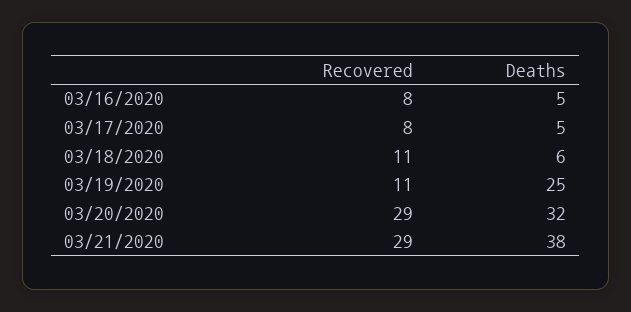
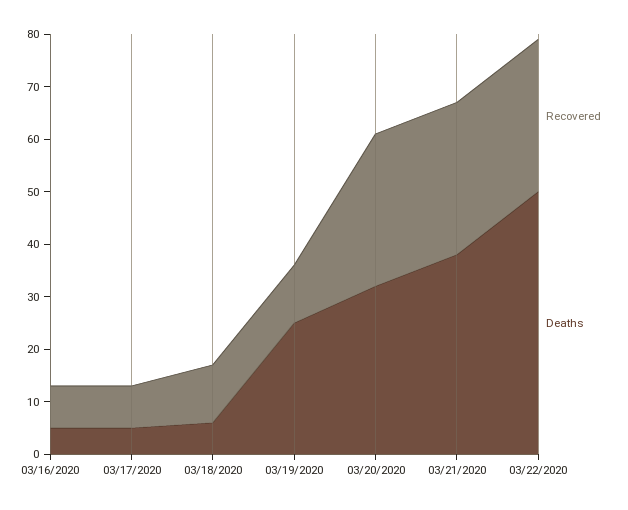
Recovered, 03/22/2020: none -> 30
Deaths, 03/22/2020: none -> 50

